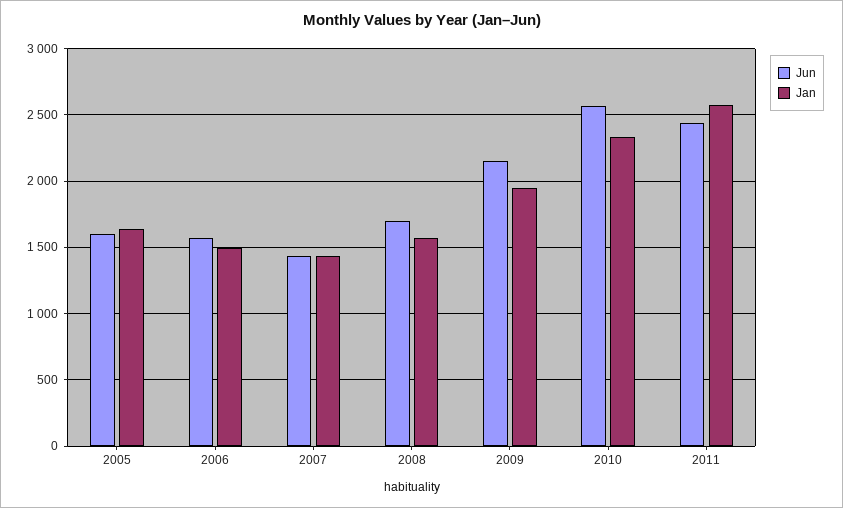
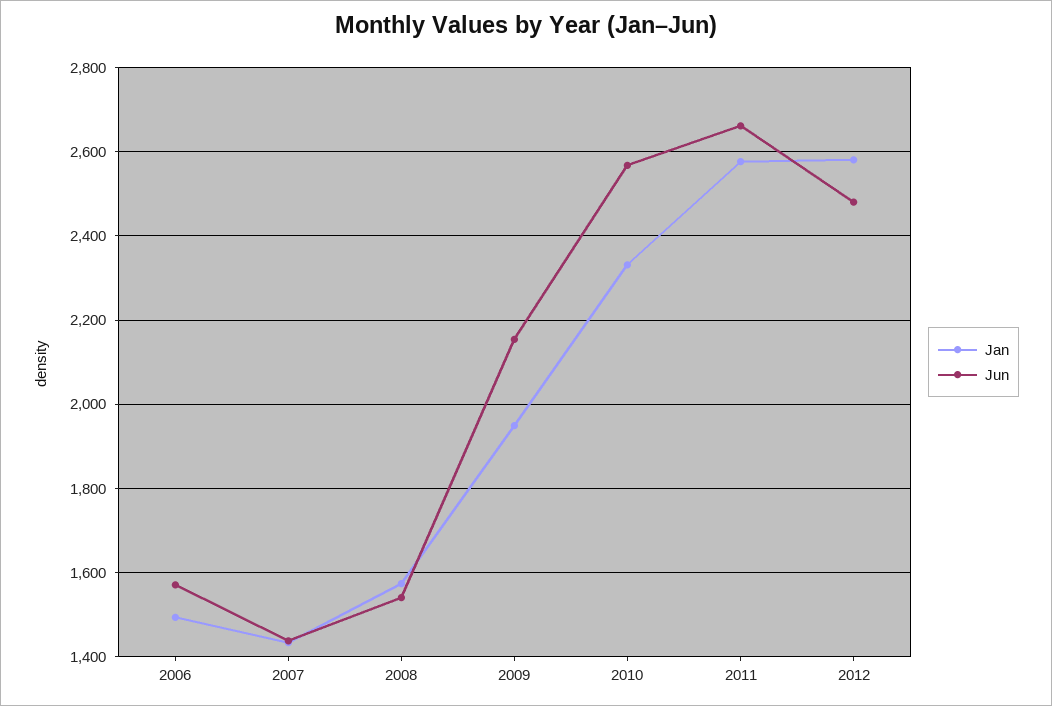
Jun, 2005: 1600 -> none
Jan, 2005: 1650 -> none
Jun, 2008: 1700 -> 1540
Jun, 2011: 2450 -> 2660
Jan, 2012: none -> 2580
Jun, 2012: none -> 2480

